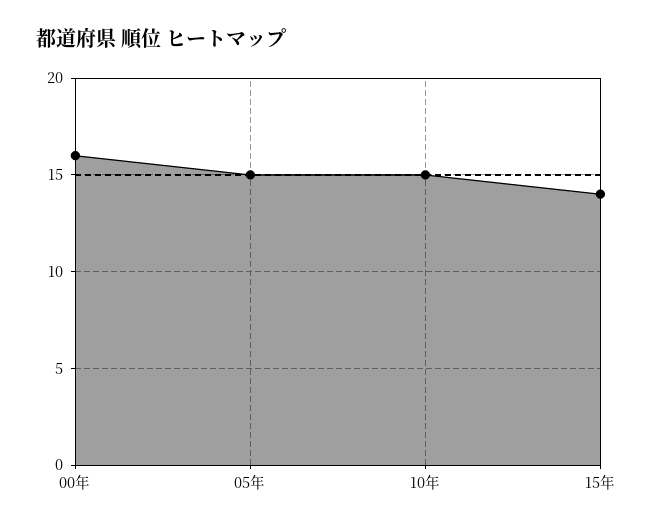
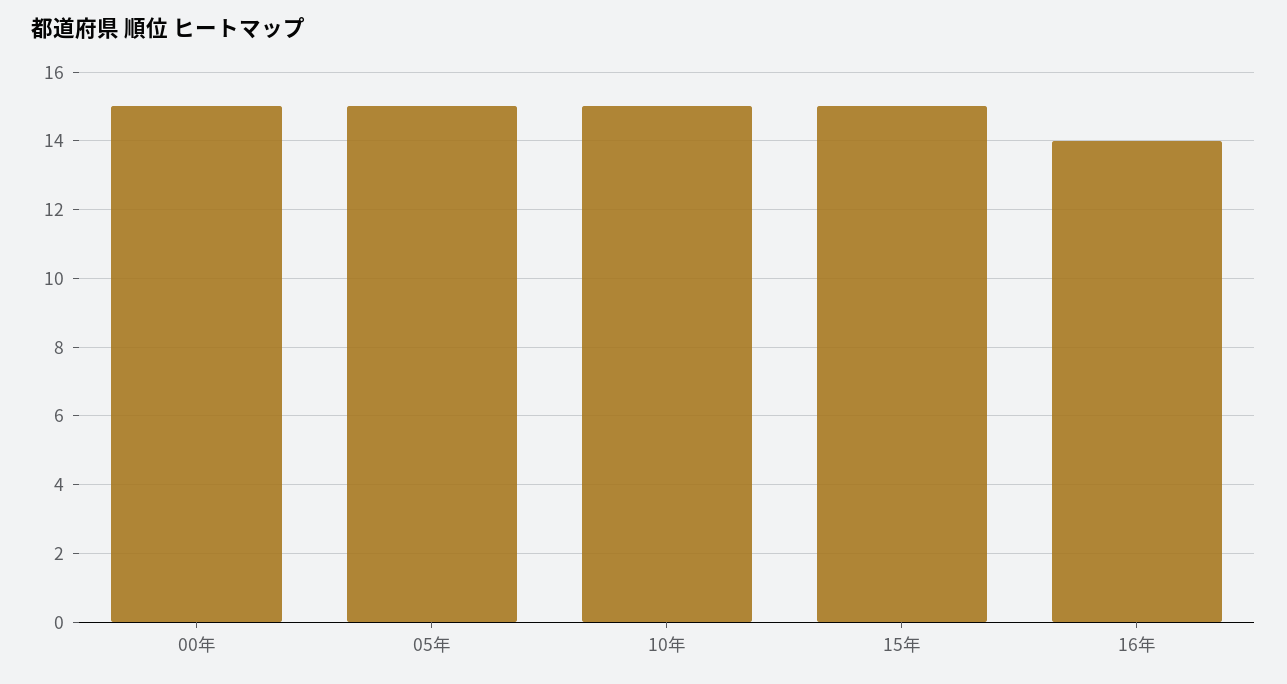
00年: 16 -> 15
15年: 14 -> 15
16年: none -> 14

